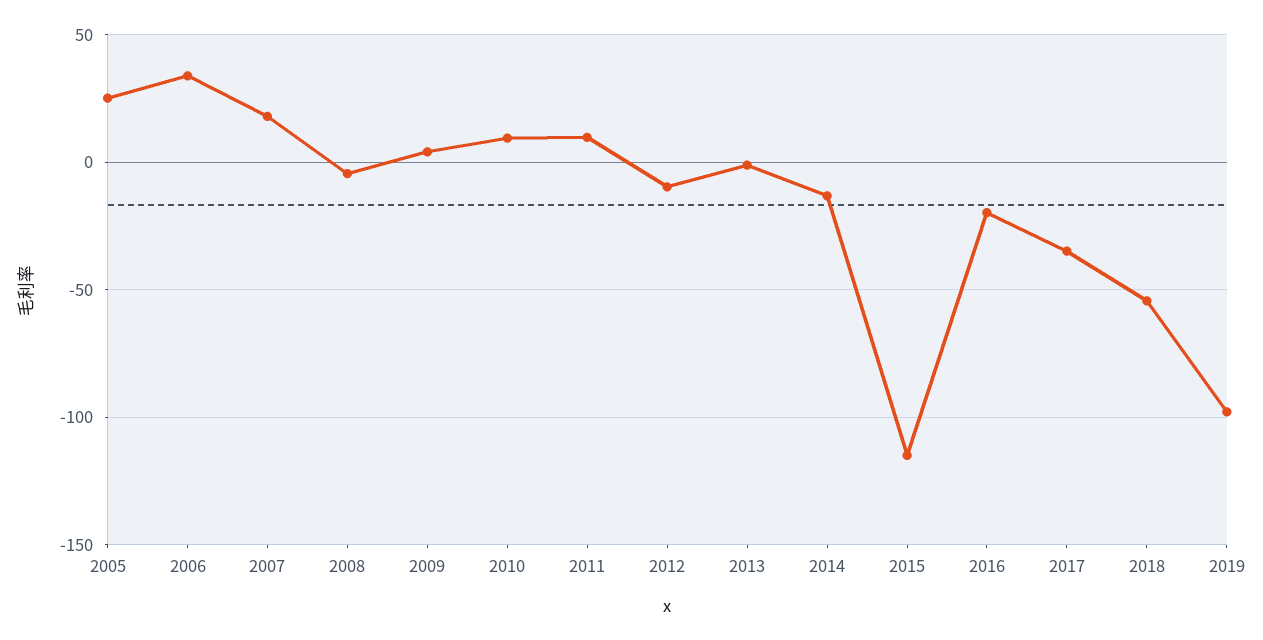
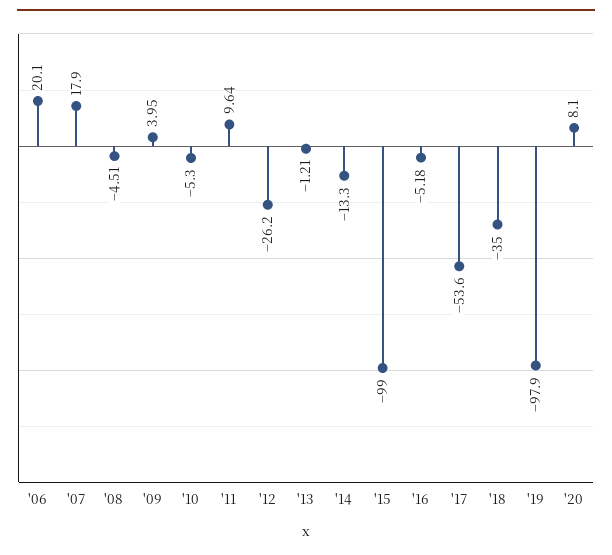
2005: 25 -> none
2006: 35 -> 20.1
2010: 10 -> -5.3
2012: -10 -> -26.2
2015: -115 -> -99
2016: -20 -> -5.18
2017: -35 -> -53.6
2018: -55 -> -35
'20: none -> 8.1

